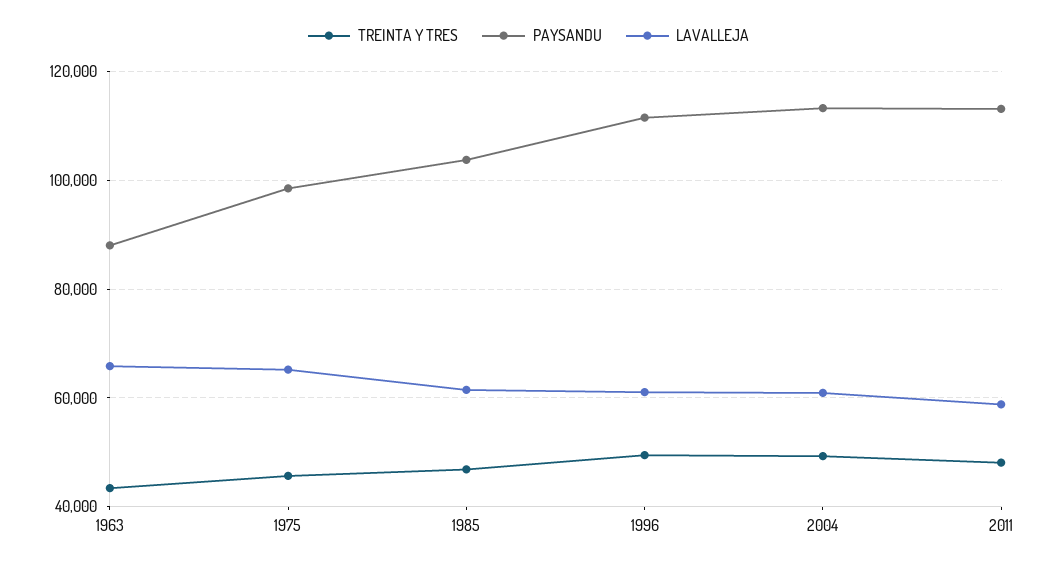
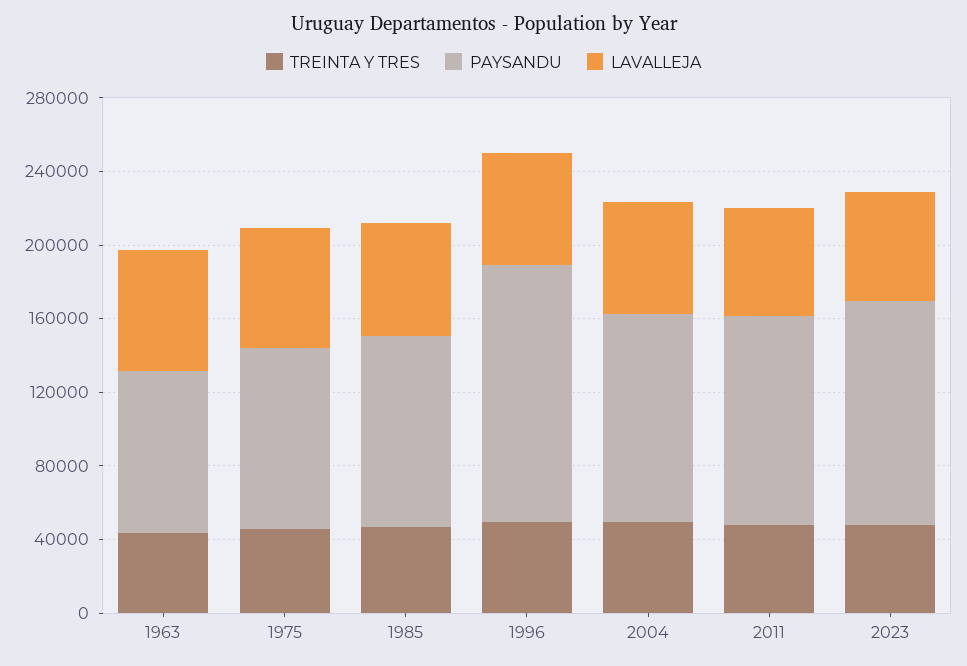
PAYSANDU, 1996: 112000 -> 140000
TREINTA Y TRES, 2023: none -> 50000
PAYSANDU, 2023: none -> 120000
LAVALLEJA, 2023: none -> 60000

